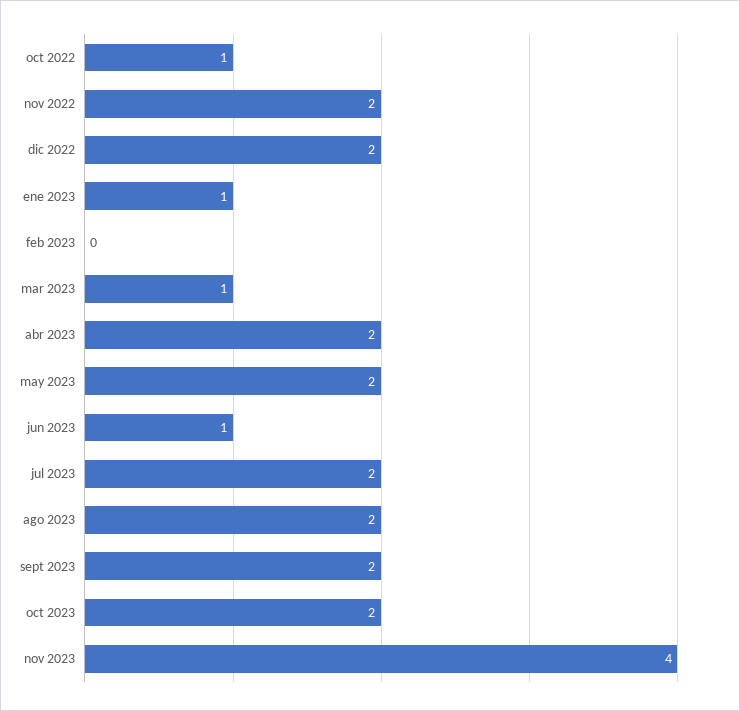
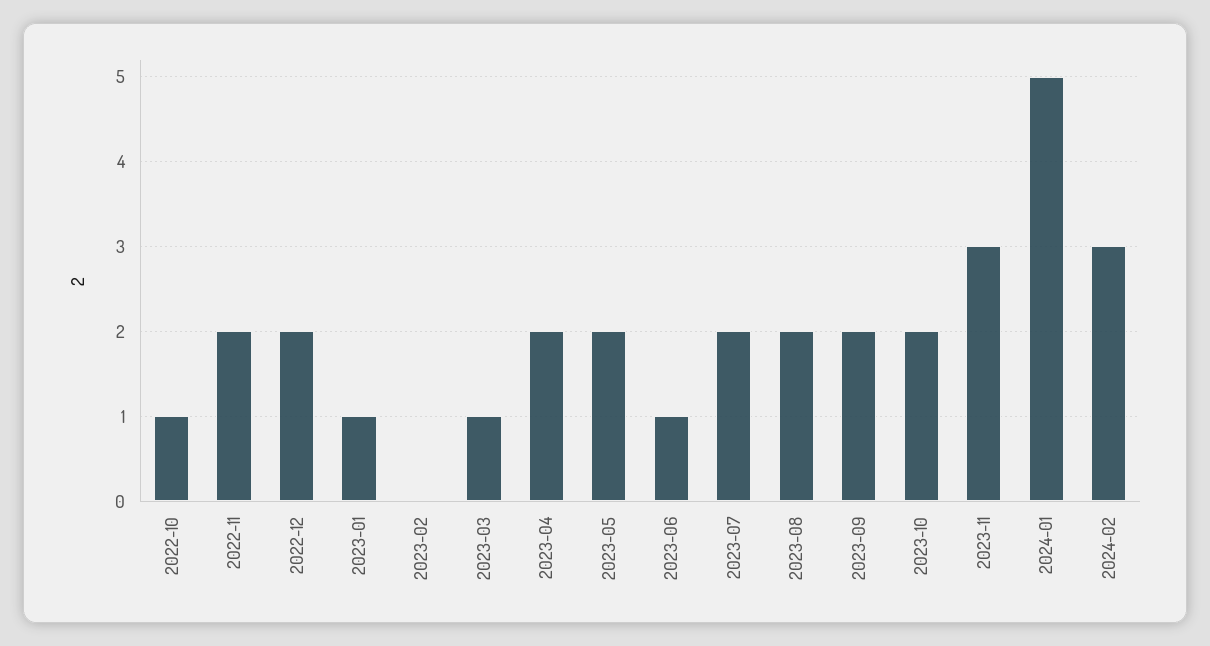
nov 2023: 4 -> 3
2024-01: none -> 5
2024-02: none -> 3

